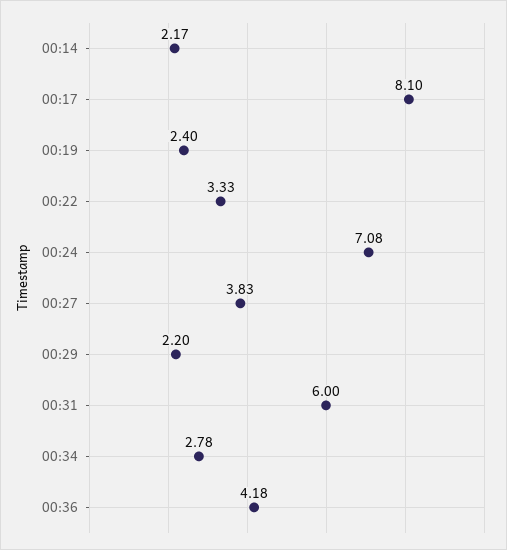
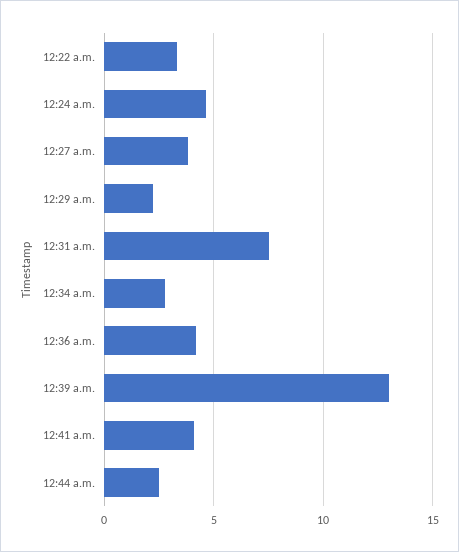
00:14: 2.17 -> none
00:17: 8.1 -> none
00:19: 2.4 -> none
00:24: 7.08 -> 4.5
00:31: 6 -> 7.5
12:39 a.m.: none -> 13
12:41 a.m.: none -> 4
12:44 a.m.: none -> 2.5

